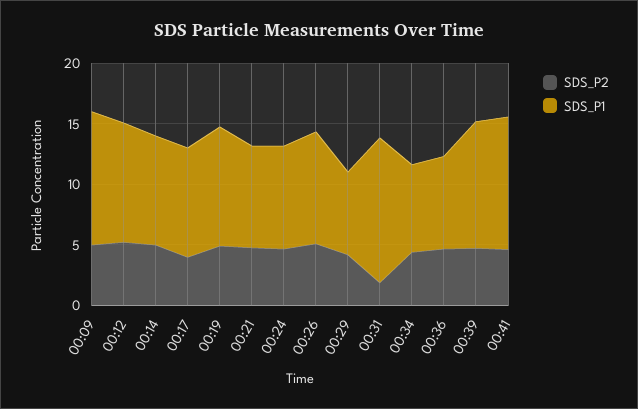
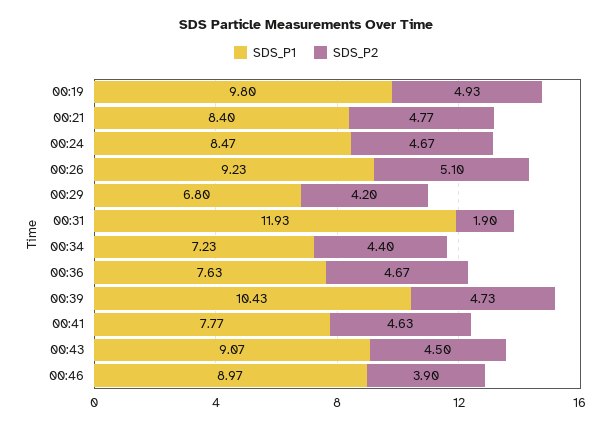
SDS_P2, 00:09: 5 -> none
SDS_P1, 00:09: 11 -> none
SDS_P2, 00:12: 5 -> none
SDS_P1, 00:12: 10 -> none
SDS_P2, 00:14: 5 -> none
SDS_P1, 00:14: 9 -> none
SDS_P2, 00:17: 4 -> none
SDS_P1, 00:17: 9 -> none
SDS_P1, 00:41: 11 -> 7.77
SDS_P1, 00:43: none -> 9.07
SDS_P2, 00:43: none -> 4.5
SDS_P1, 00:46: none -> 8.97
SDS_P2, 00:46: none -> 3.9

